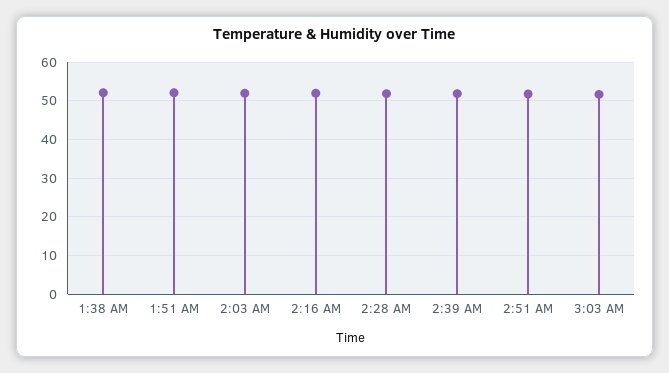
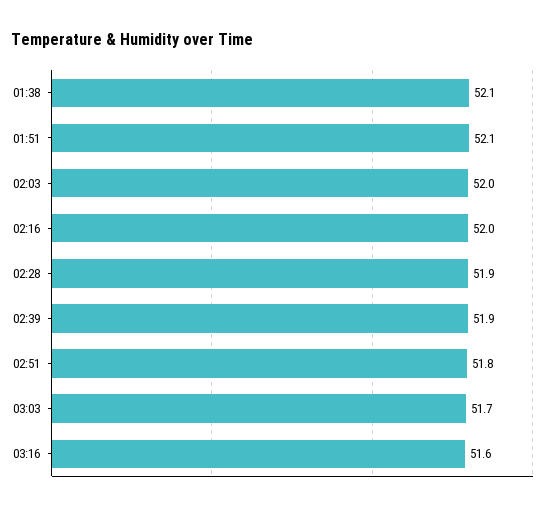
03:16: none -> 51.6

